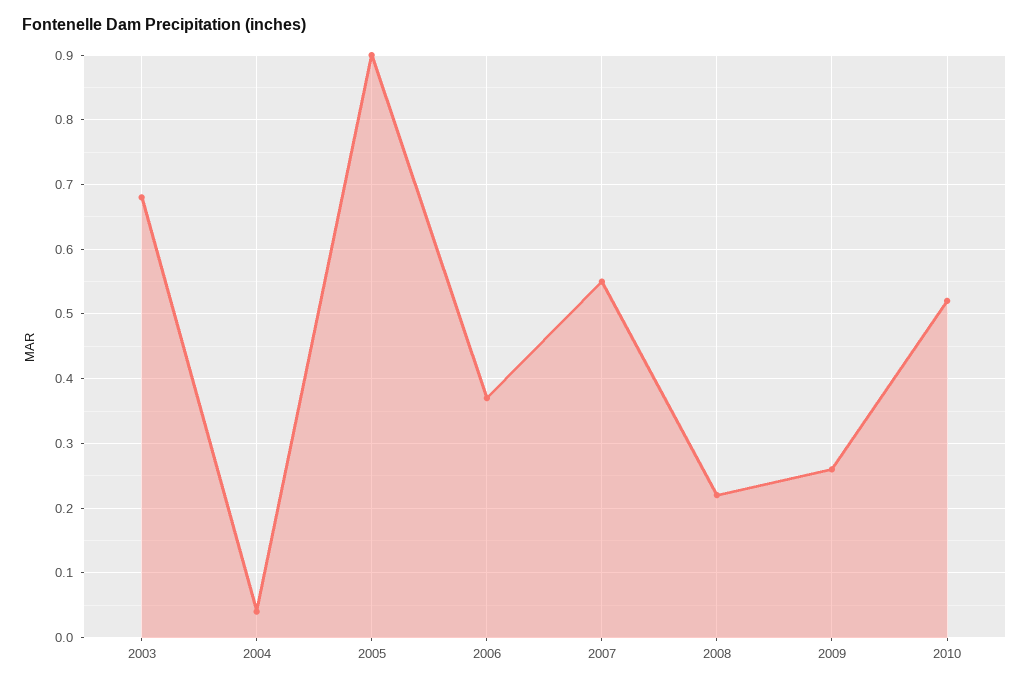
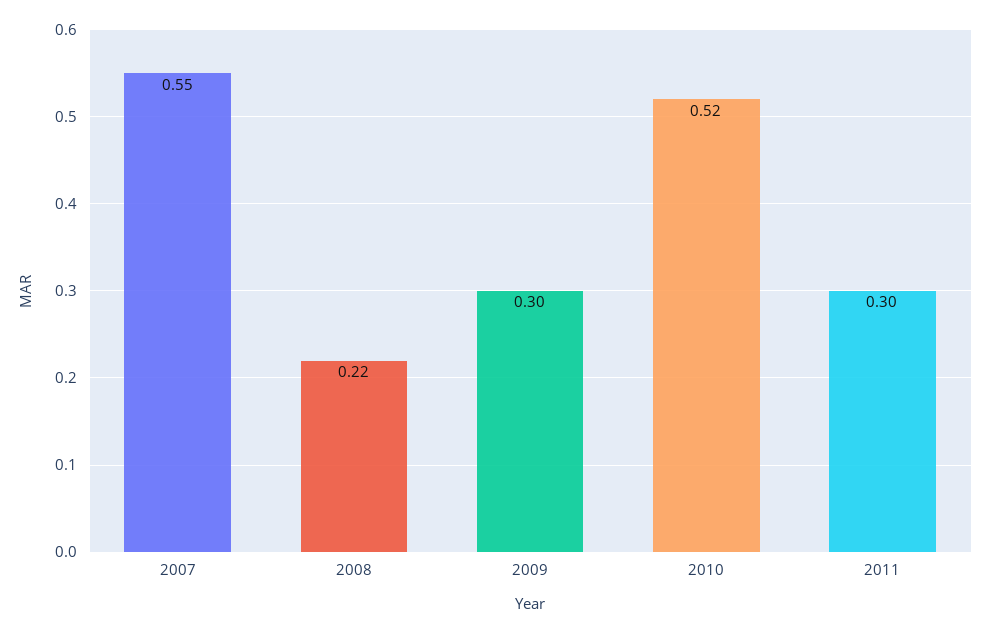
2003: 0.68 -> none
2004: 0.04 -> none
2005: 0.9 -> none
2006: 0.37 -> none
2009: 0.26 -> 0.3
2011: none -> 0.3

